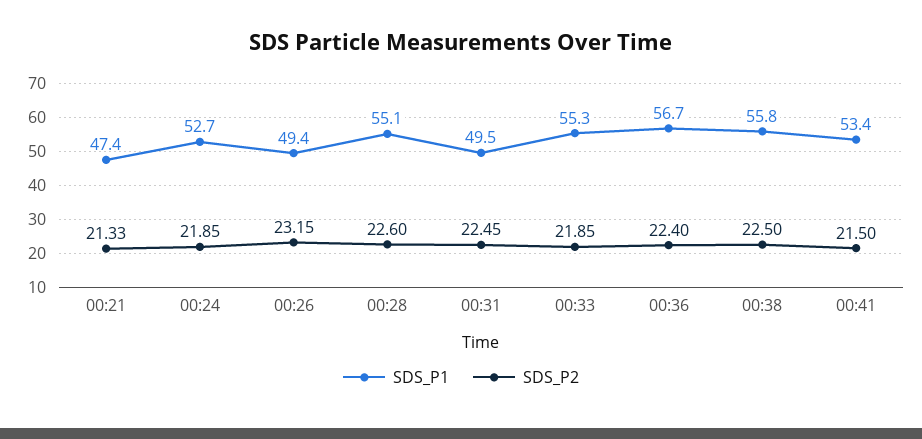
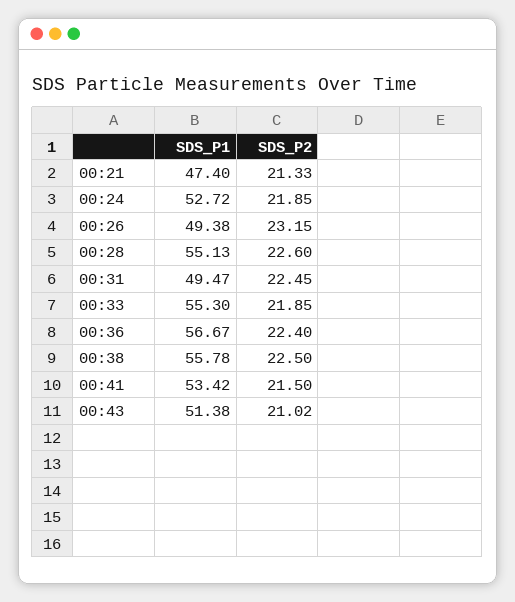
SDS_P1, 00:43: none -> 51.38
SDS_P2, 00:43: none -> 21.02

